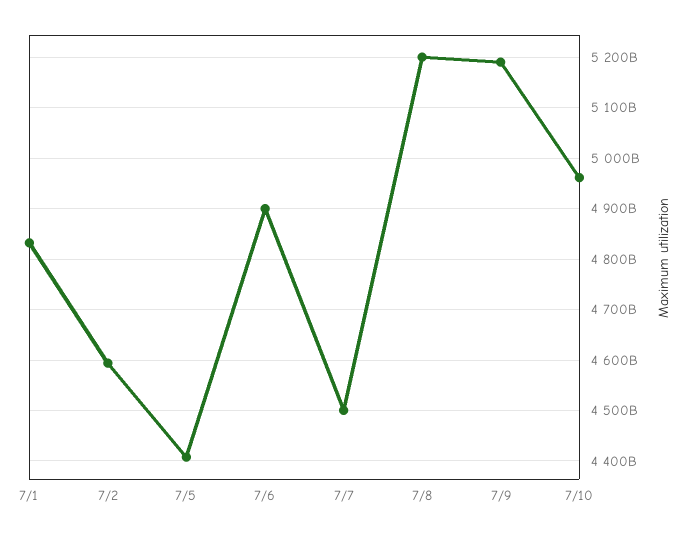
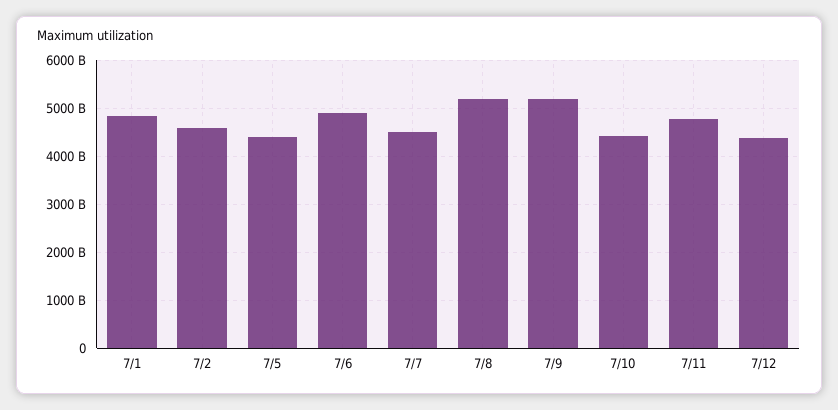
7/10: 4960000000000 -> 4400000000000
7/11: none -> 4800000000000
7/12: none -> 4400000000000

